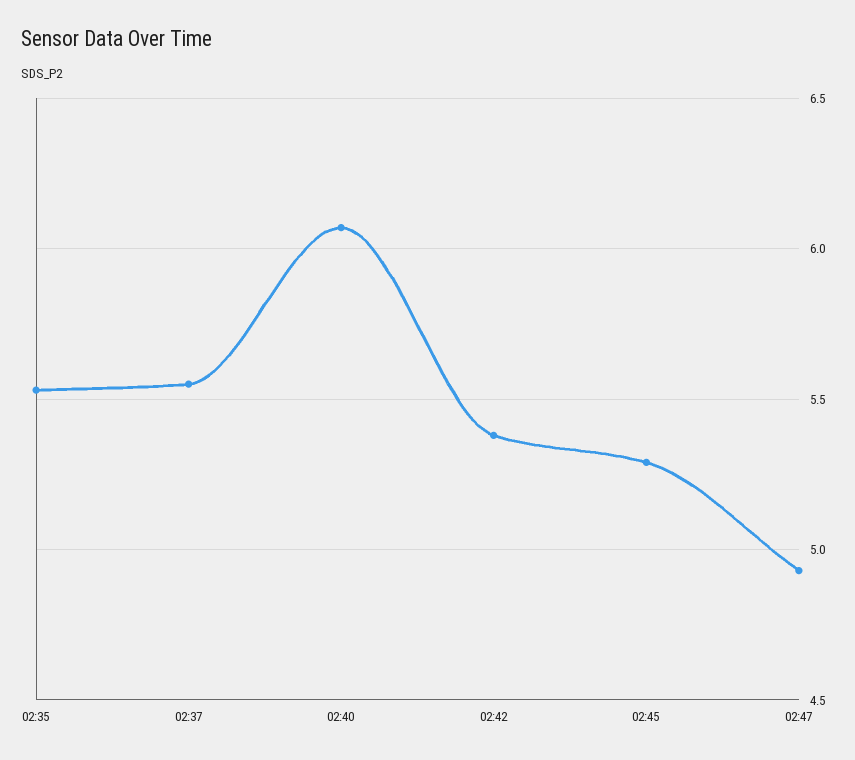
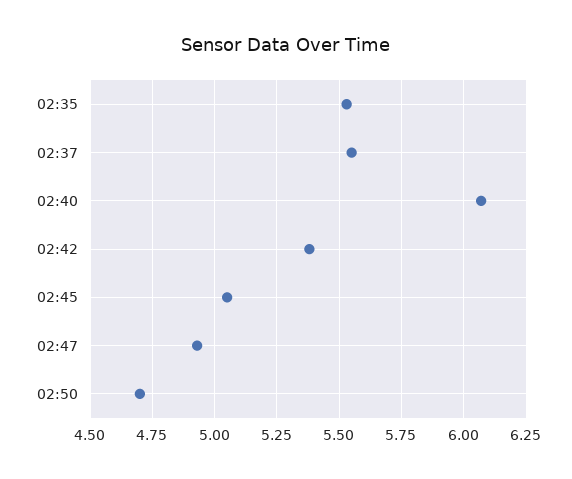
02:45: 5.3 -> 5.05
02:50: none -> 4.7

